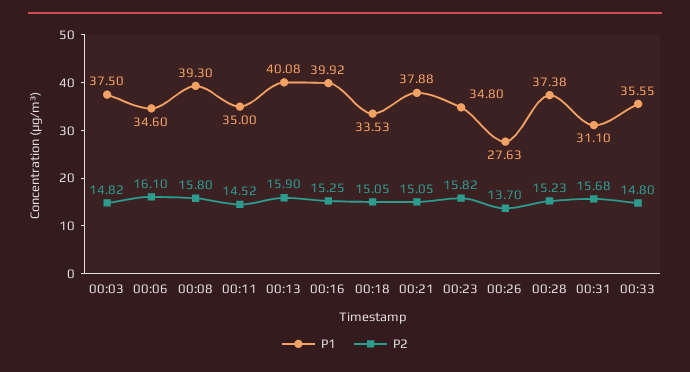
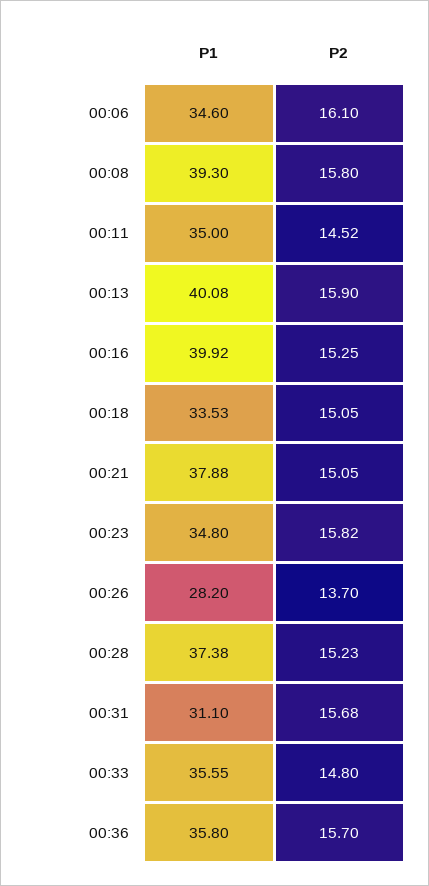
P1, 00:03: 37.5 -> none
P2, 00:03: 14.82 -> none
P1, 00:26: 27.63 -> 28.2
P1, 00:36: none -> 35.8
P2, 00:36: none -> 15.7

